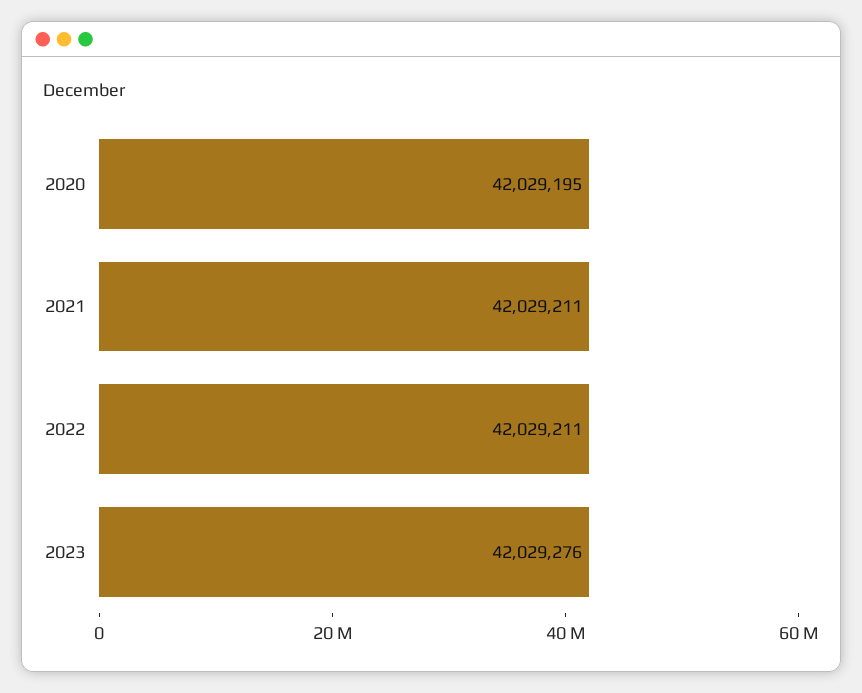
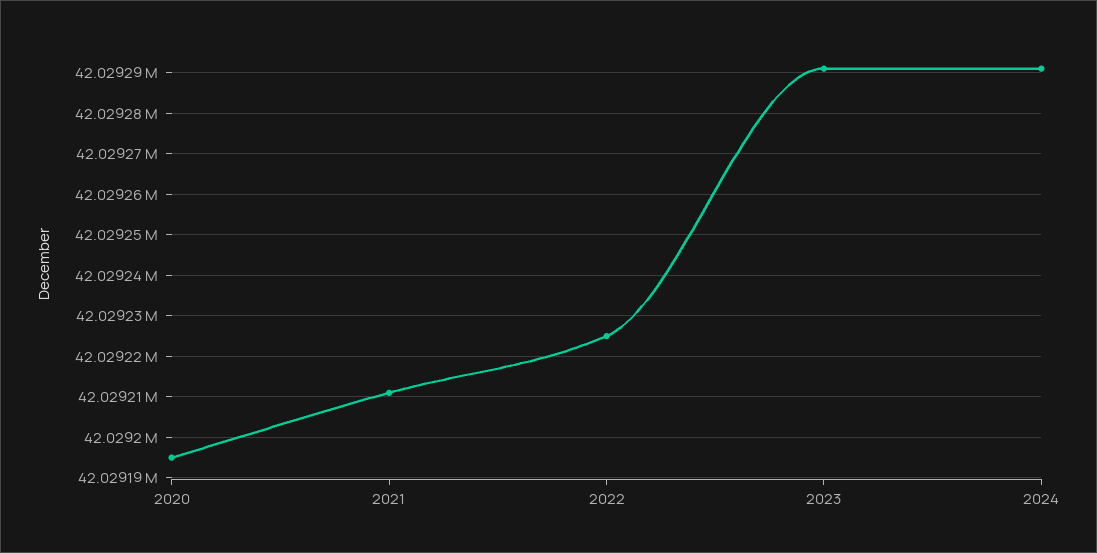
2022: 42029211 -> 42029225
2023: 42029276 -> 42029290
2024: none -> 42029290

